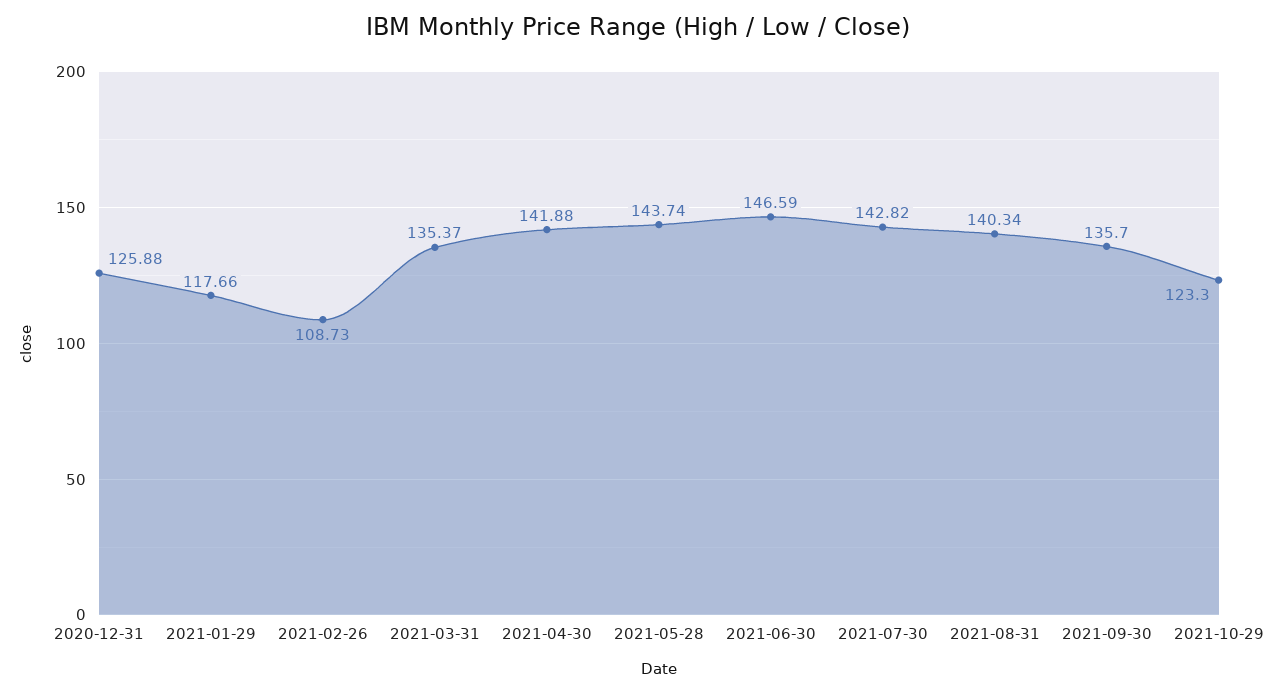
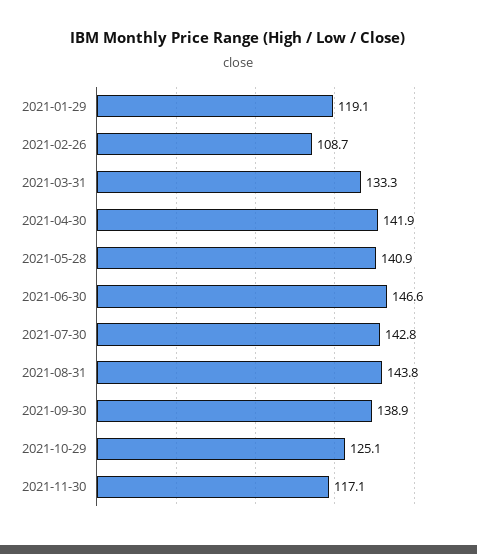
2020-12-31: 125.88 -> none
2021-01-29: 117.66 -> 119.1
2021-03-31: 135.37 -> 133.3
2021-05-28: 143.74 -> 140.9
2021-08-31: 140.34 -> 143.8
2021-09-30: 135.7 -> 138.9
2021-10-29: 123.3 -> 125.1
2021-11-30: none -> 117.1

